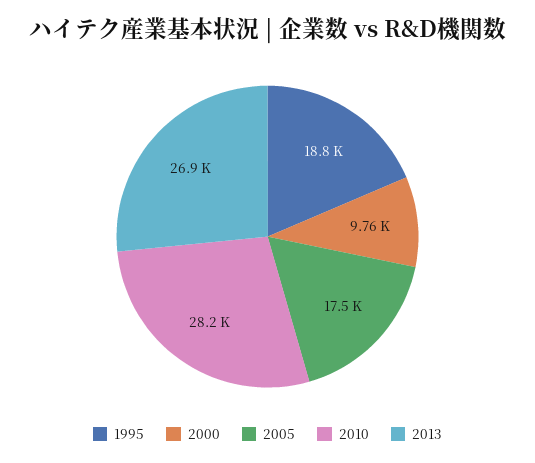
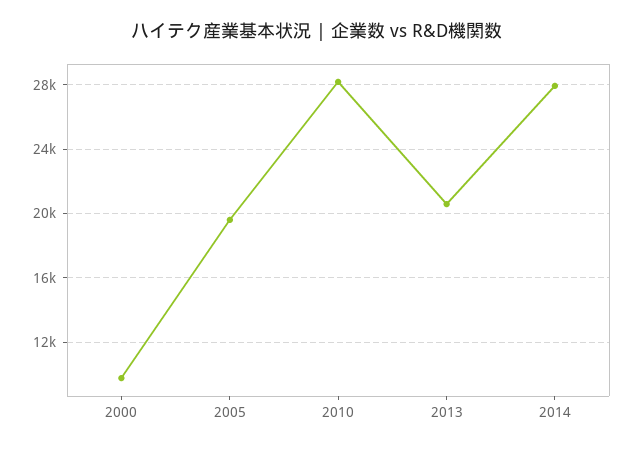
1995: 18800 -> none
2005: 17500 -> 19500
2013: 26900 -> 20500
2014: none -> 28000

